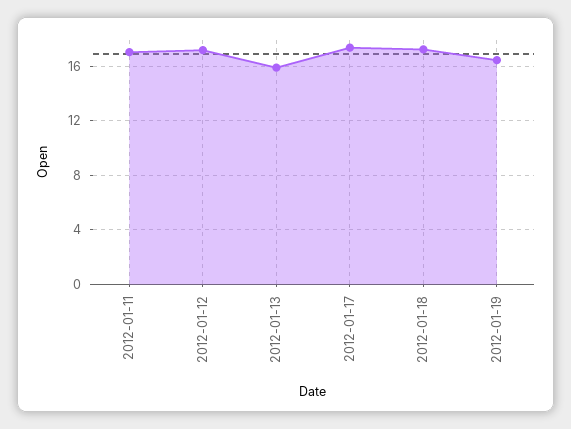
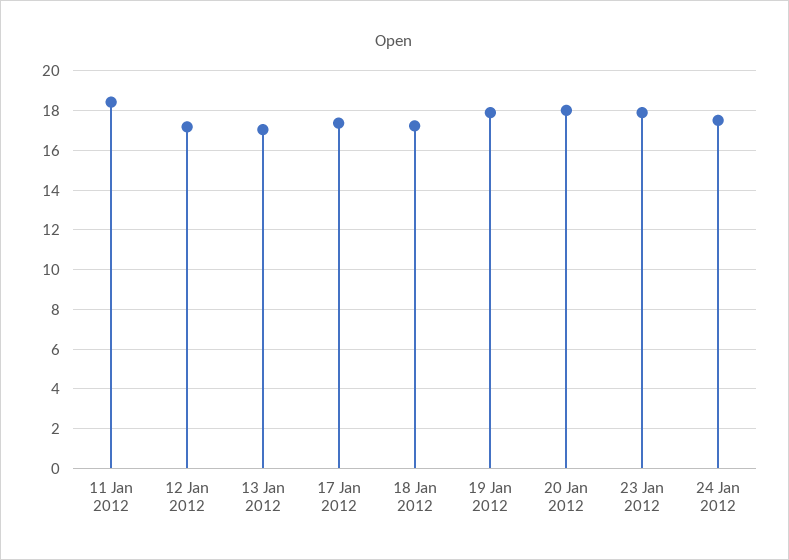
2012-01-11: 17 -> 18.5
2012-01-13: 16 -> 17
2012-01-19: 16.5 -> 18
20 Jan 2012: none -> 18
23 Jan 2012: none -> 18
24 Jan 2012: none -> 17.5

